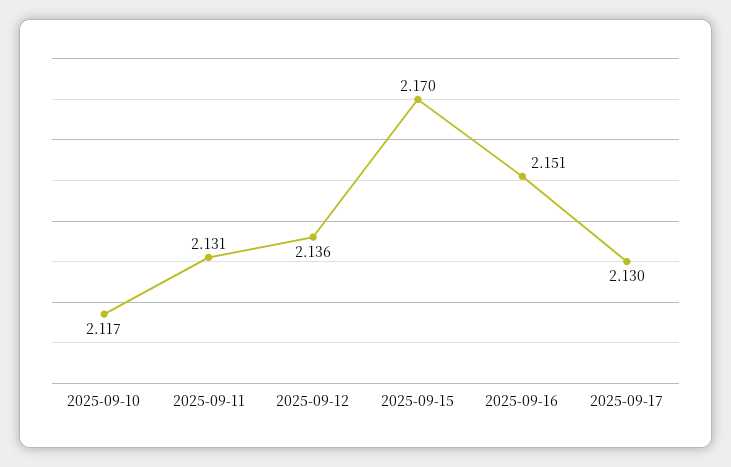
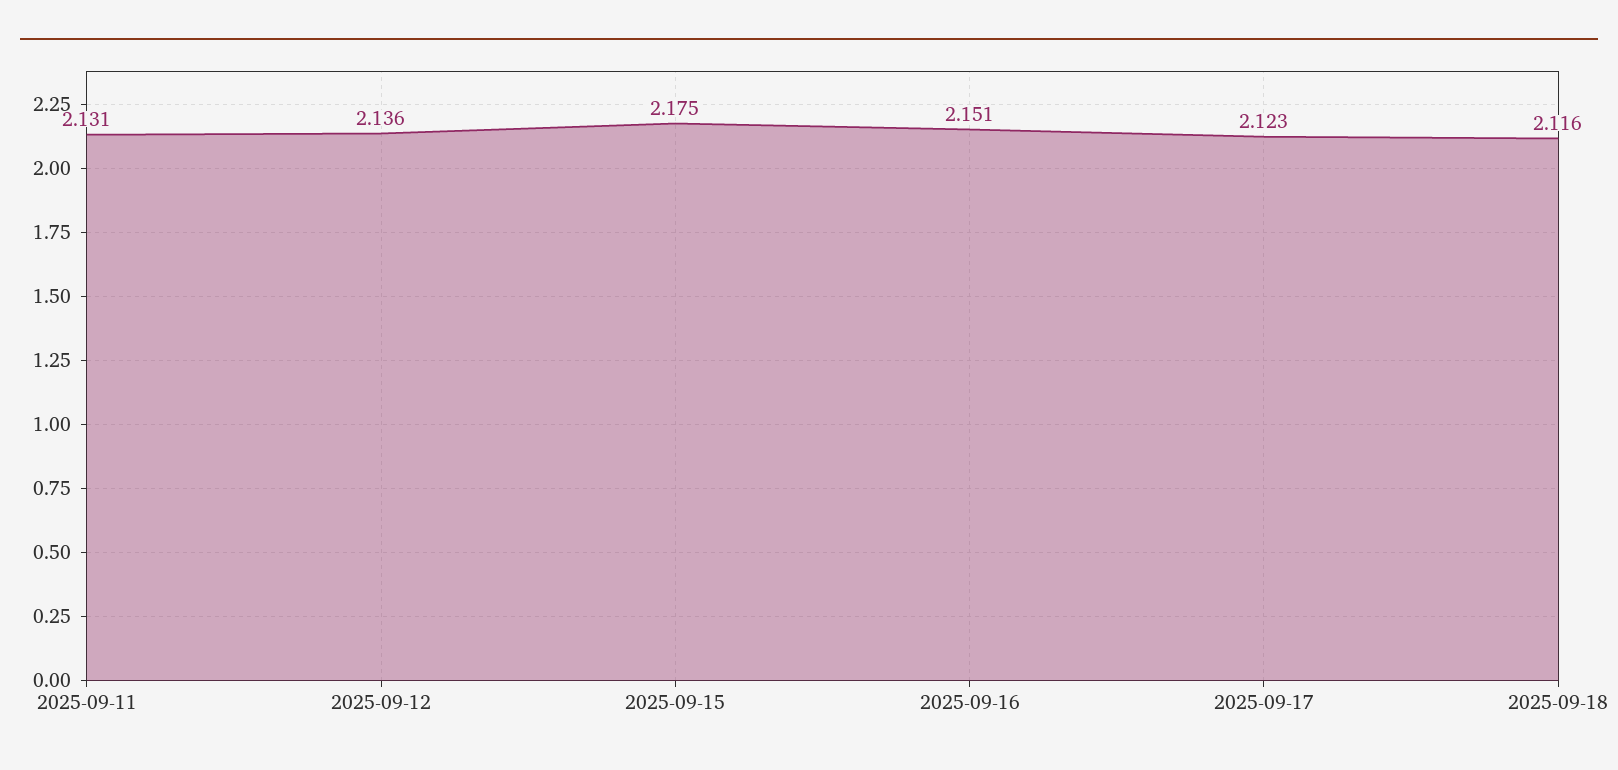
2025-09-10: 2.117 -> none
2025-09-15: 2.17 -> 2.175
2025-09-17: 2.13 -> 2.123
2025-09-18: none -> 2.116

